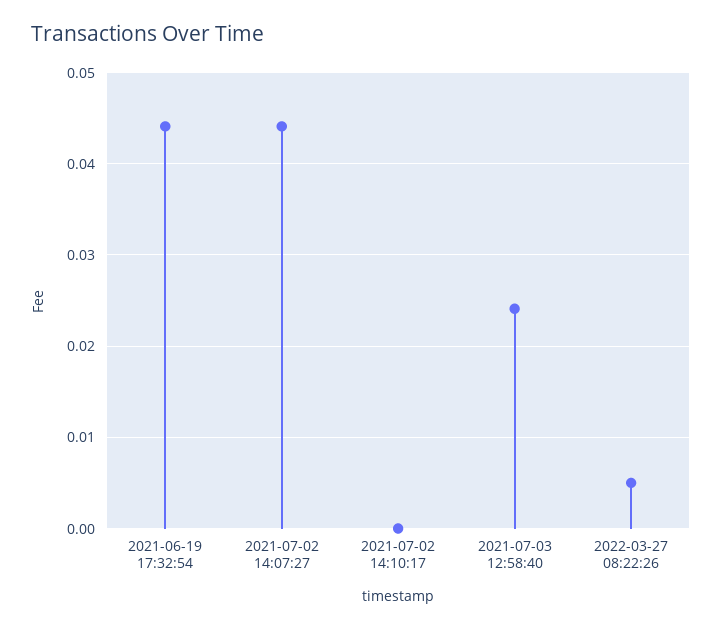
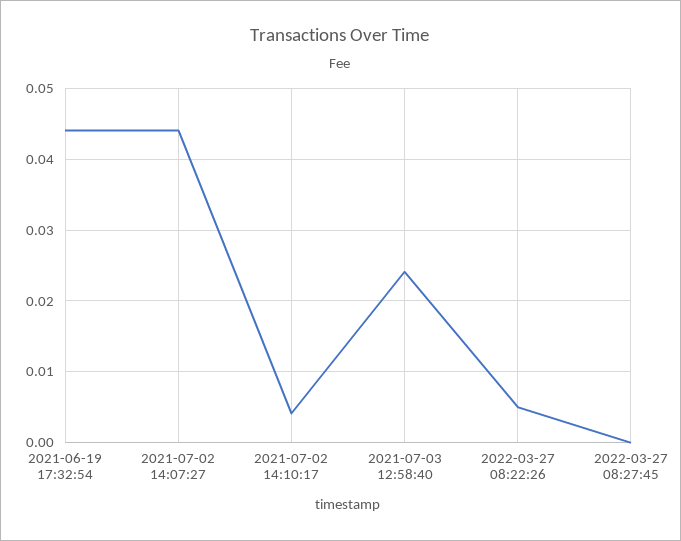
2021-07-02 14:10:17: 0 -> 0.004
2022-03-27 08:27:45: none -> 0

